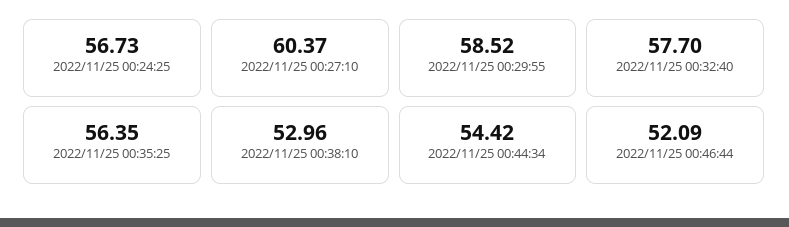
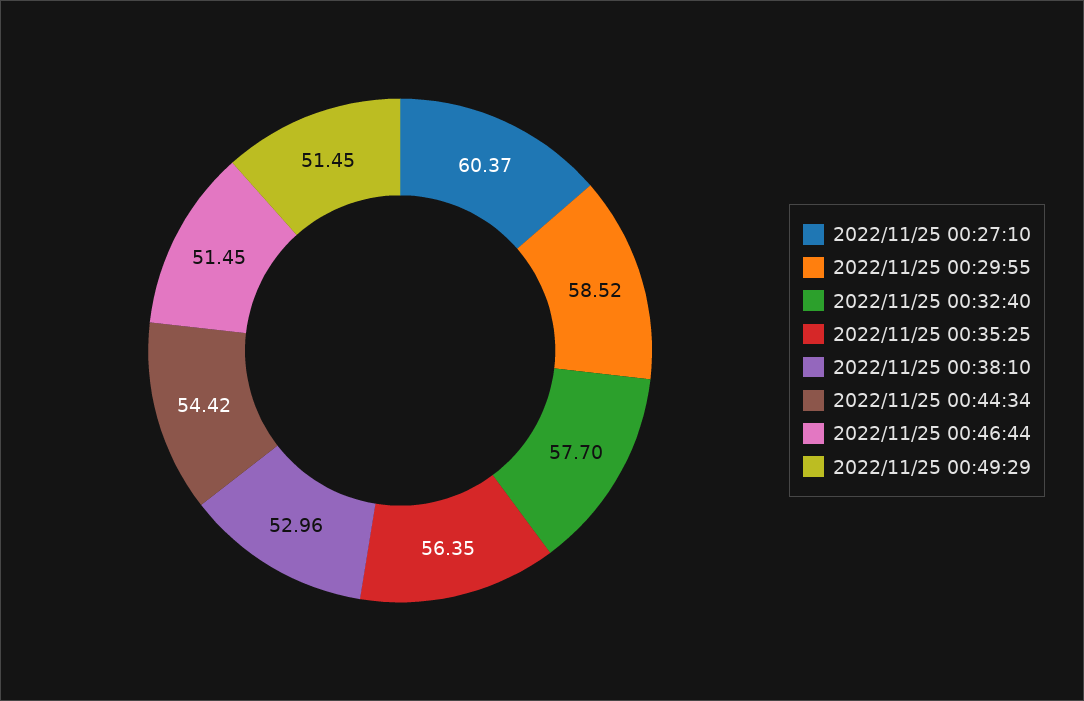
2022/11/25 00:24:25: 56.73 -> none
2022/11/25 00:46:44: 52.09 -> 51.45
2022/11/25 00:49:29: none -> 51.45

